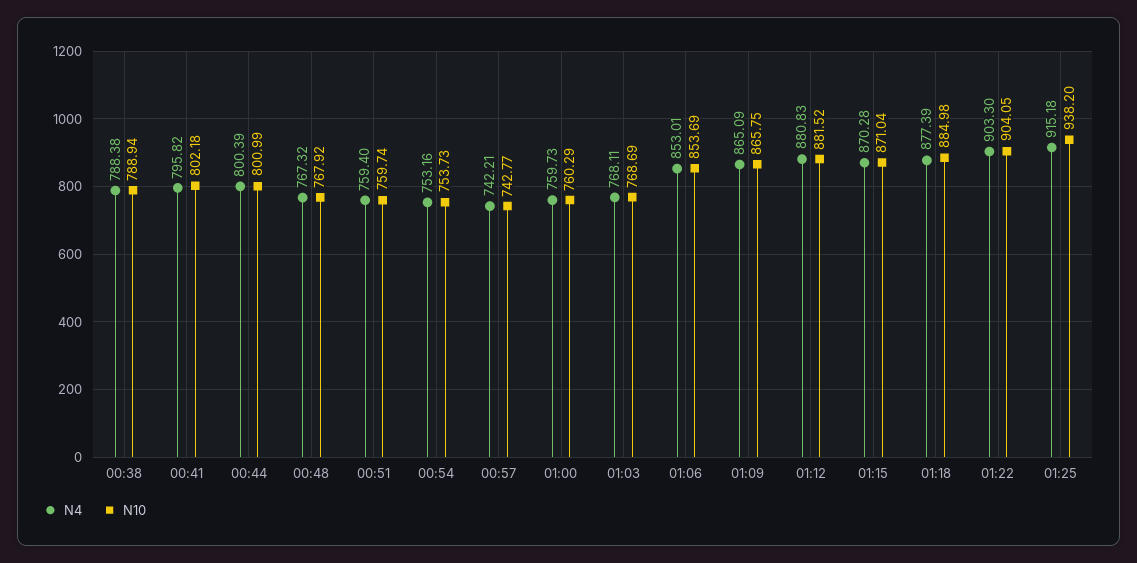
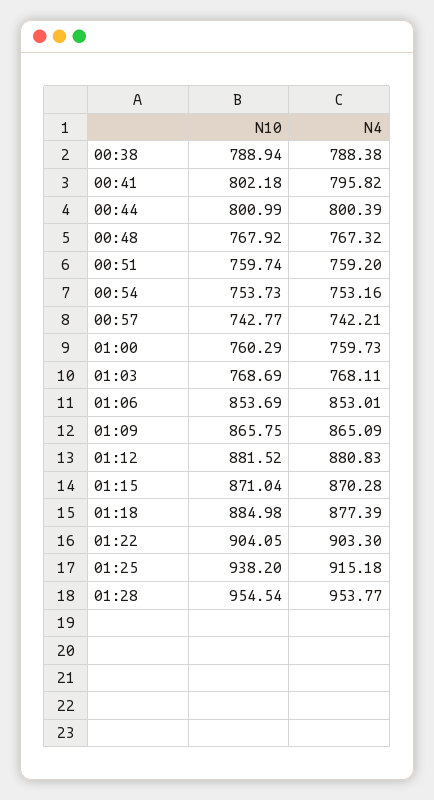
N4, 00:51: 759.4 -> 759.2
N10, 01:28: none -> 954.54
N4, 01:28: none -> 953.77

